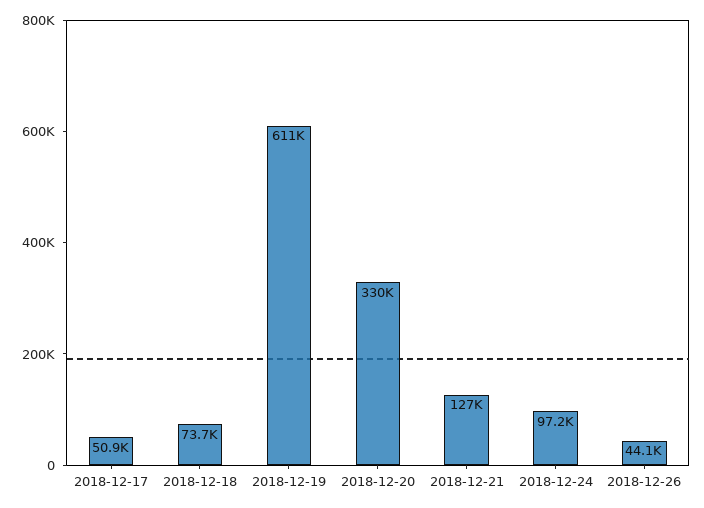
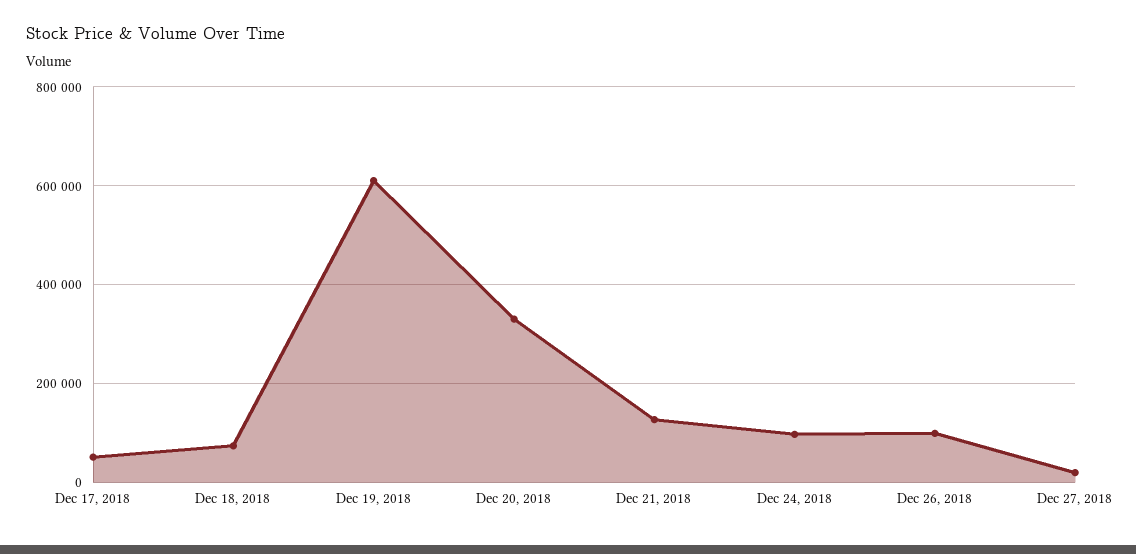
2018-12-26: 44100 -> 100000
Dec 27, 2018: none -> 20000

